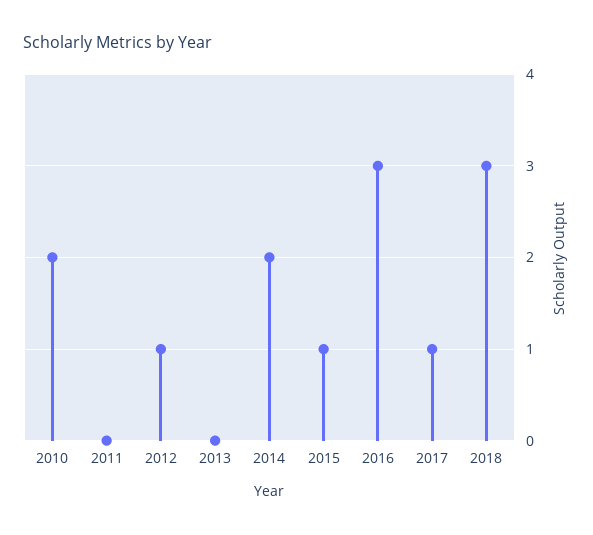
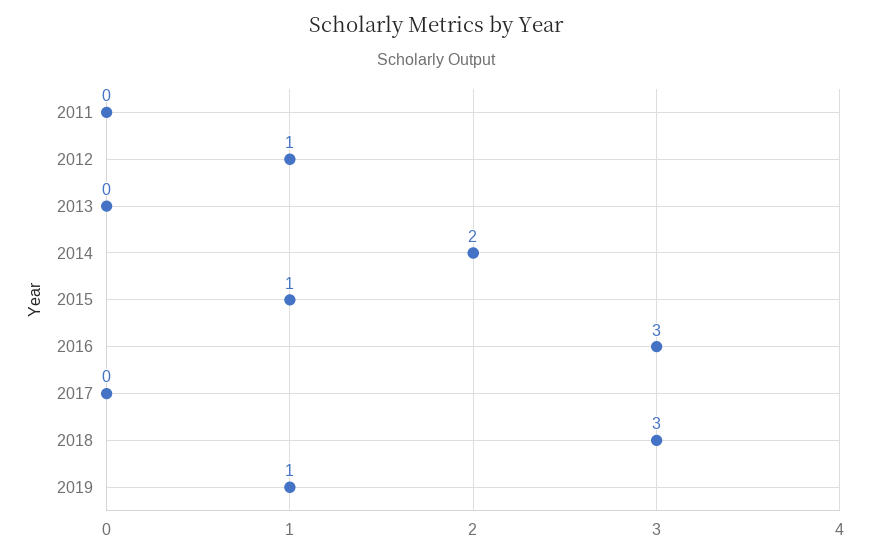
2010: 2 -> none
2017: 1 -> 0
2019: none -> 1

